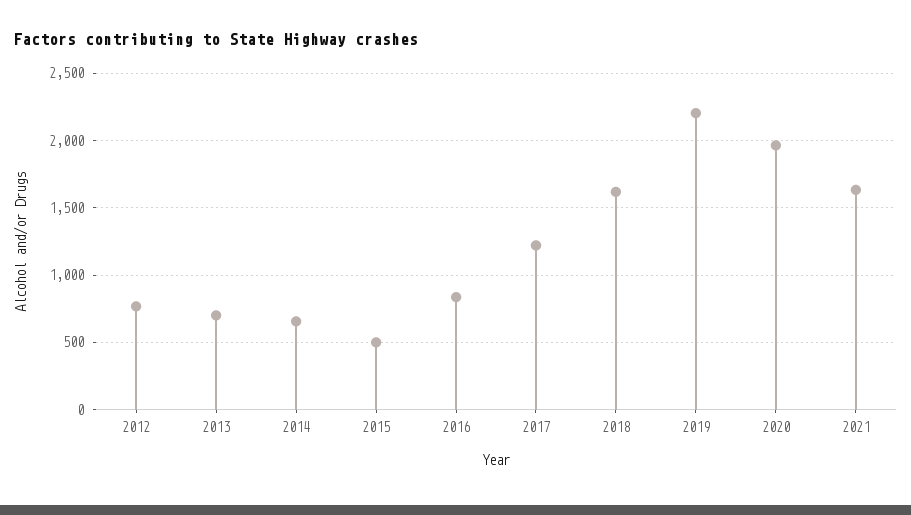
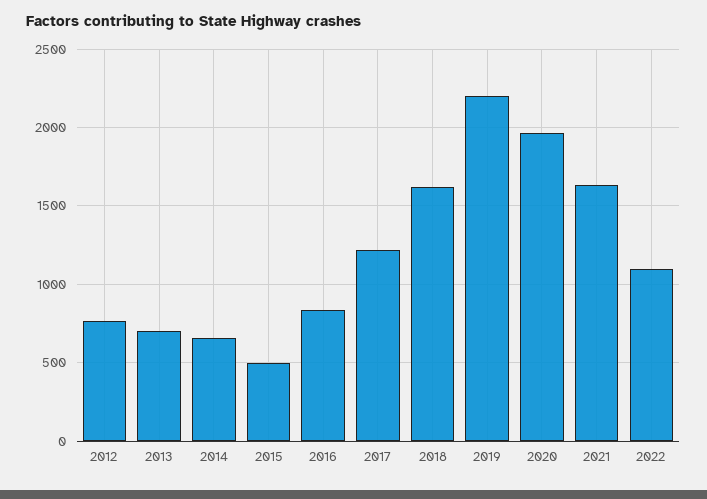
2022: none -> 1100

